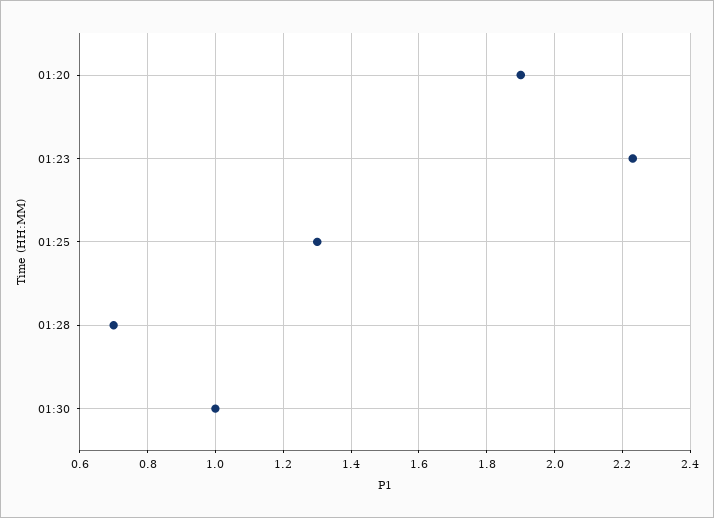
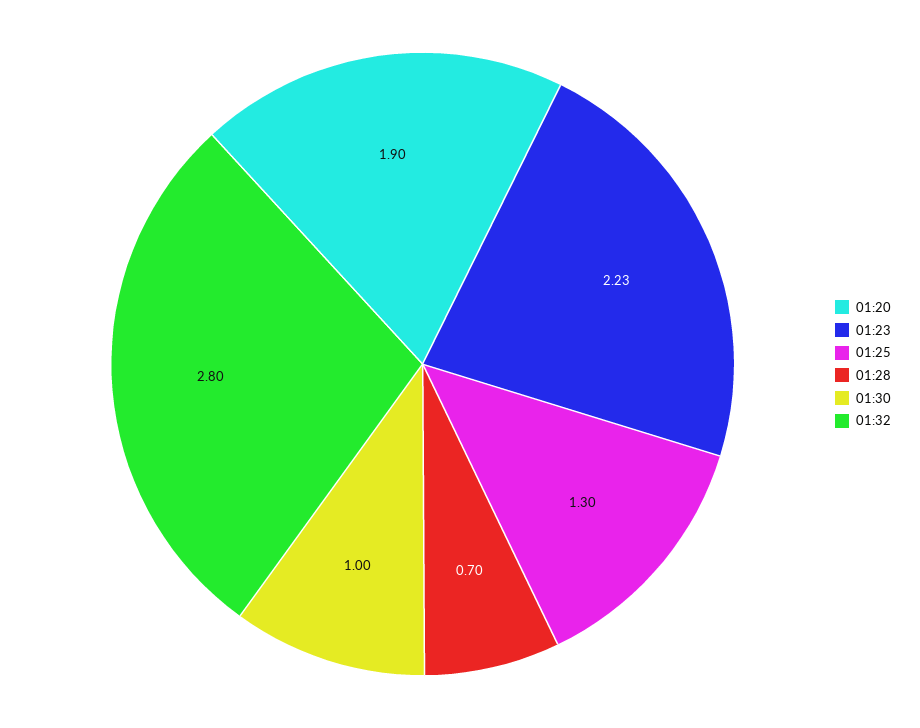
01:32: none -> 2.8

